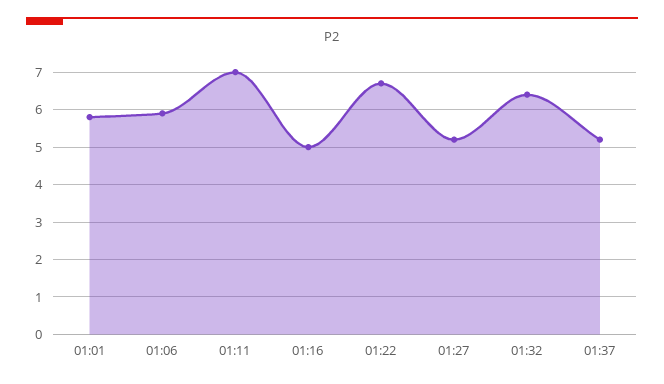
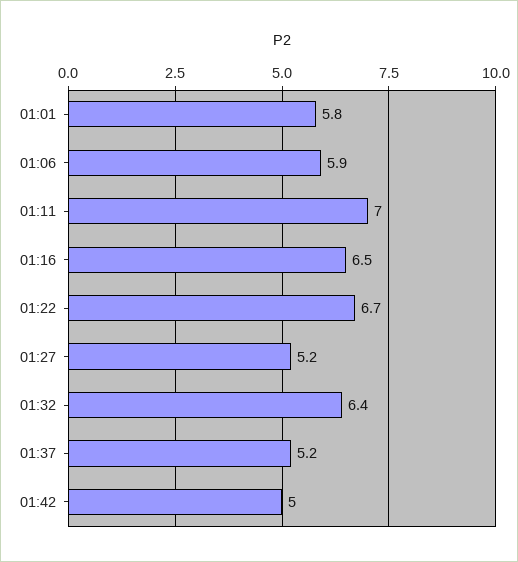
01:16: 5 -> 6.5
01:42: none -> 5

